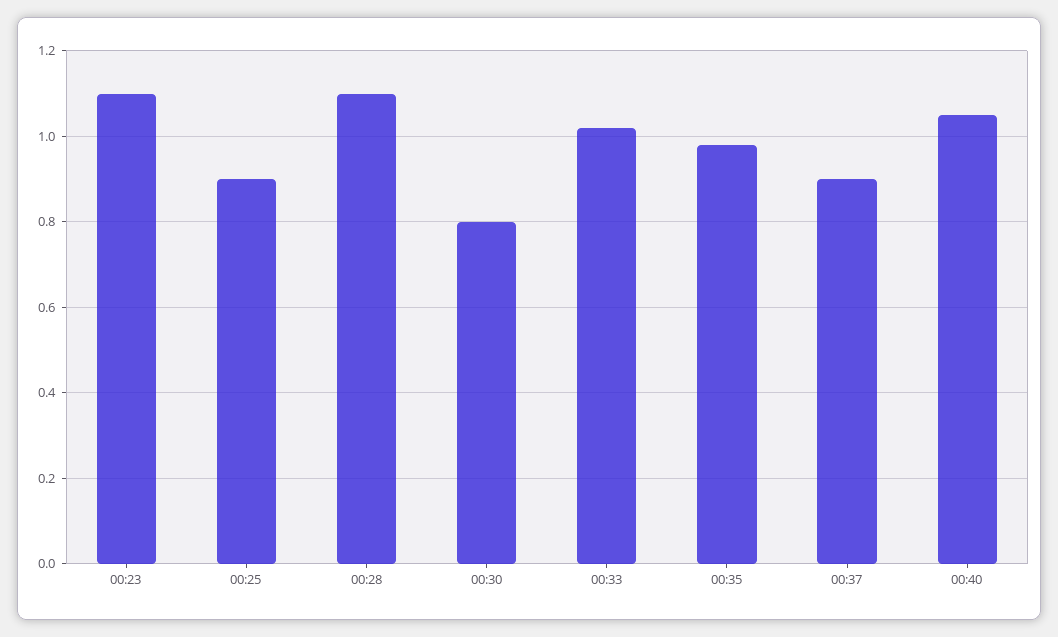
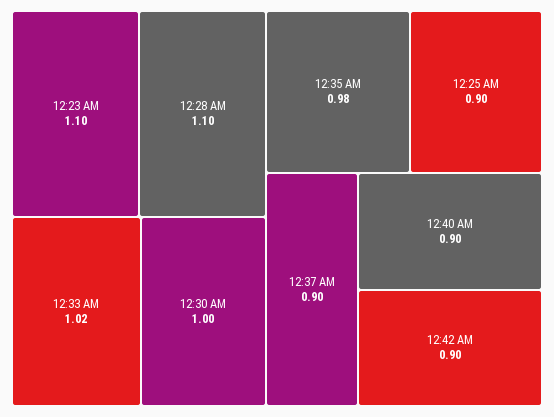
00:30: 0.8 -> 1
00:40: 1.05 -> 0.9
12:42 AM: none -> 0.9

